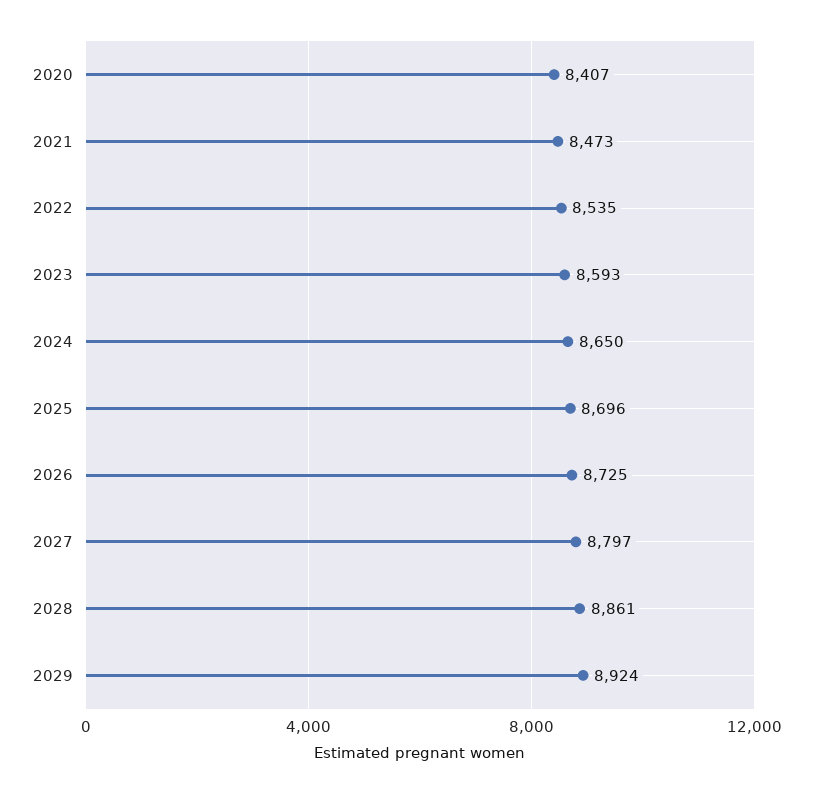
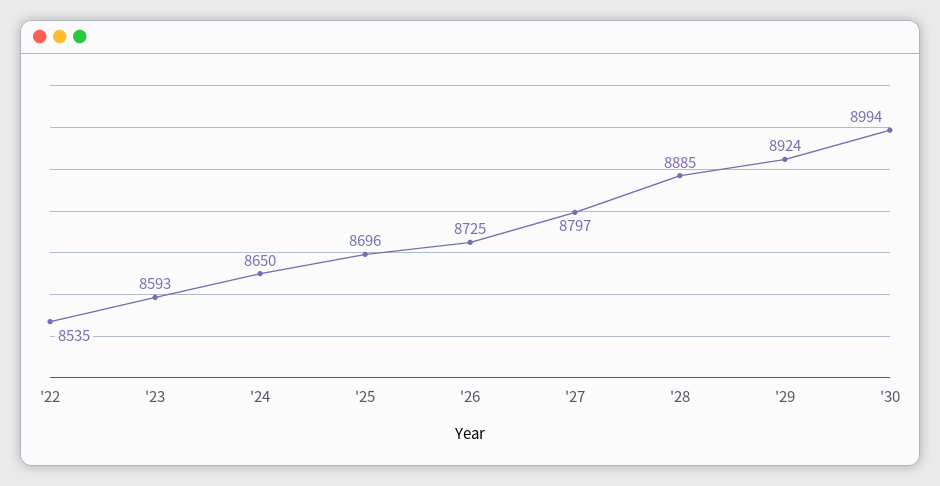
2020: 8407 -> none
2021: 8473 -> none
2028: 8861 -> 8885
'30: none -> 8994

